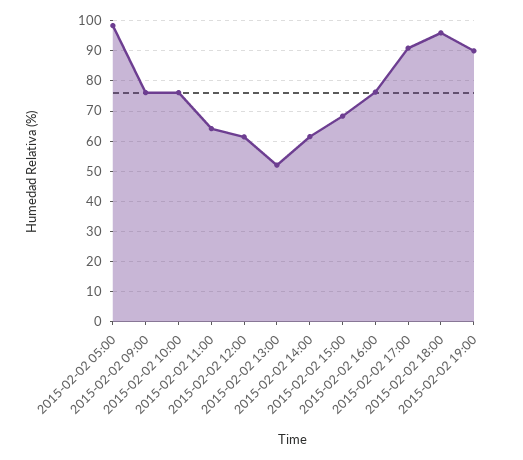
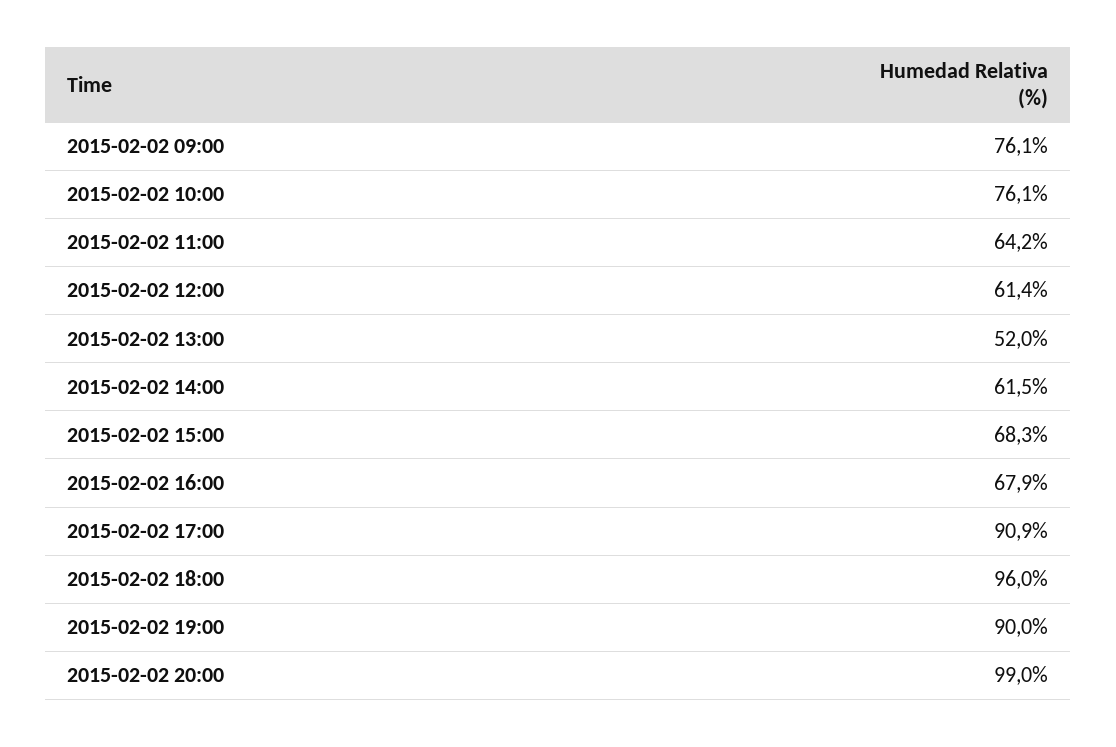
2015-02-02 05:00: 98 -> none
2015-02-02 16:00: 76 -> 67.9
2015-02-02 20:00: none -> 99

